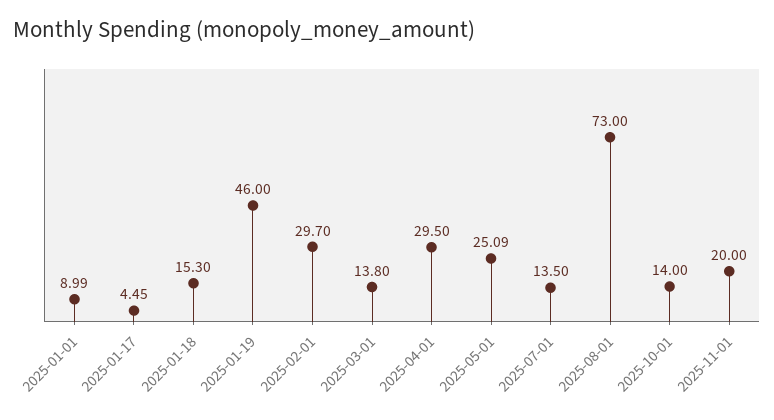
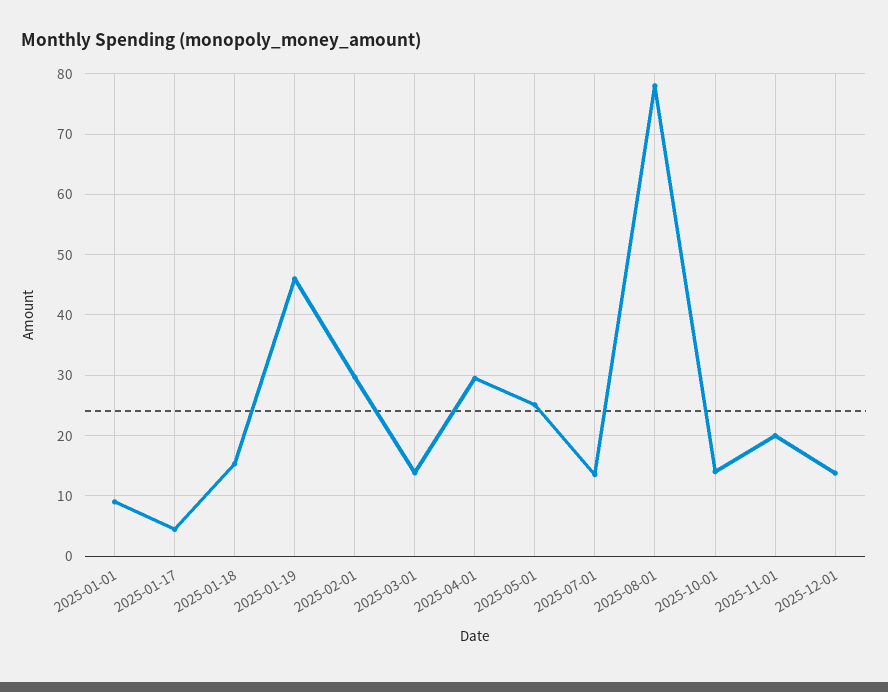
2025-08-01: 73 -> 78
2025-12-01: none -> 14

